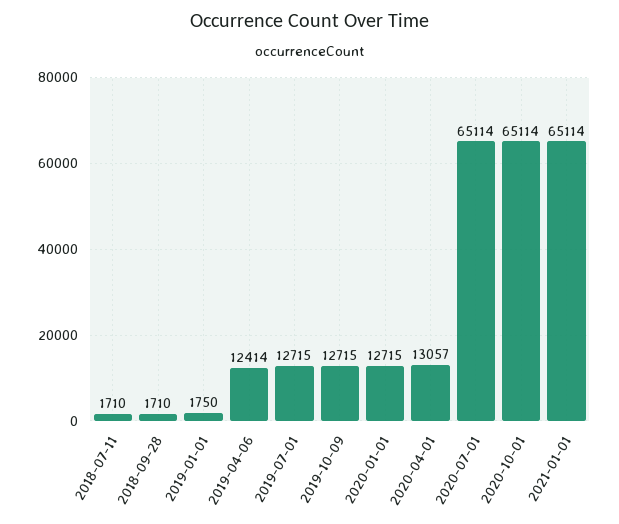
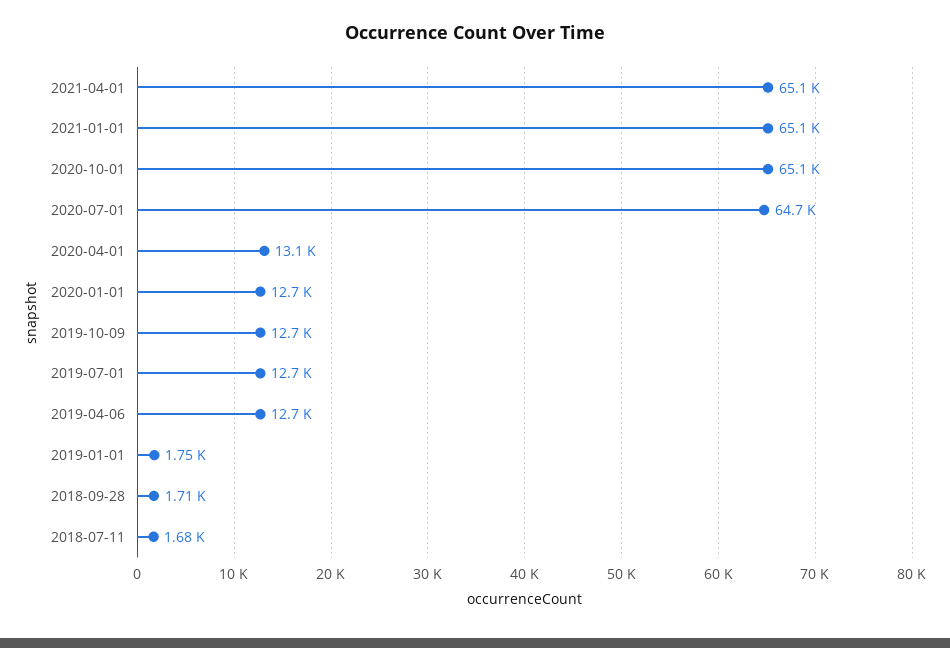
2018-07-11: 1710 -> 1680
2019-04-06: 12414 -> 12700
2020-07-01: 65114 -> 64700
2021-04-01: none -> 65100

